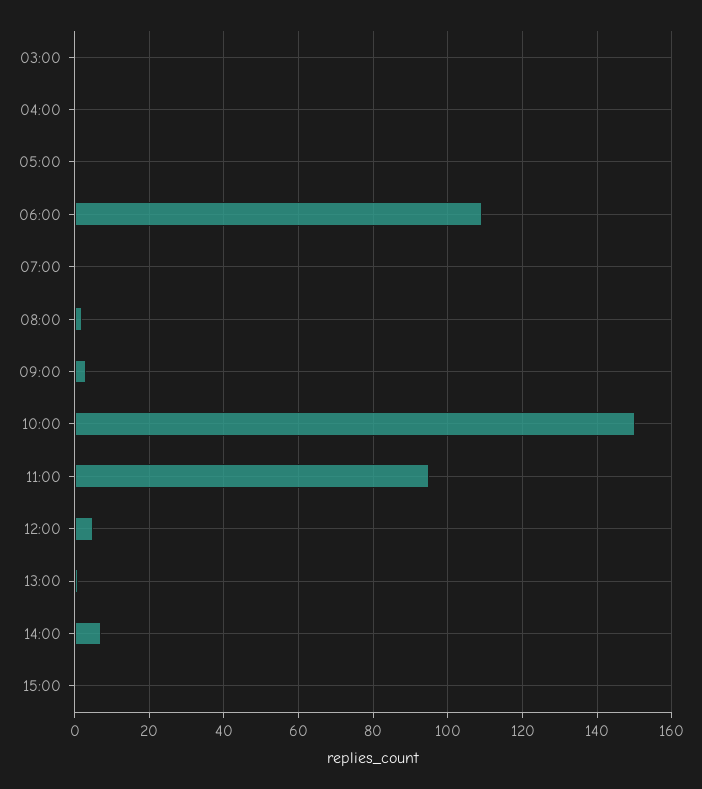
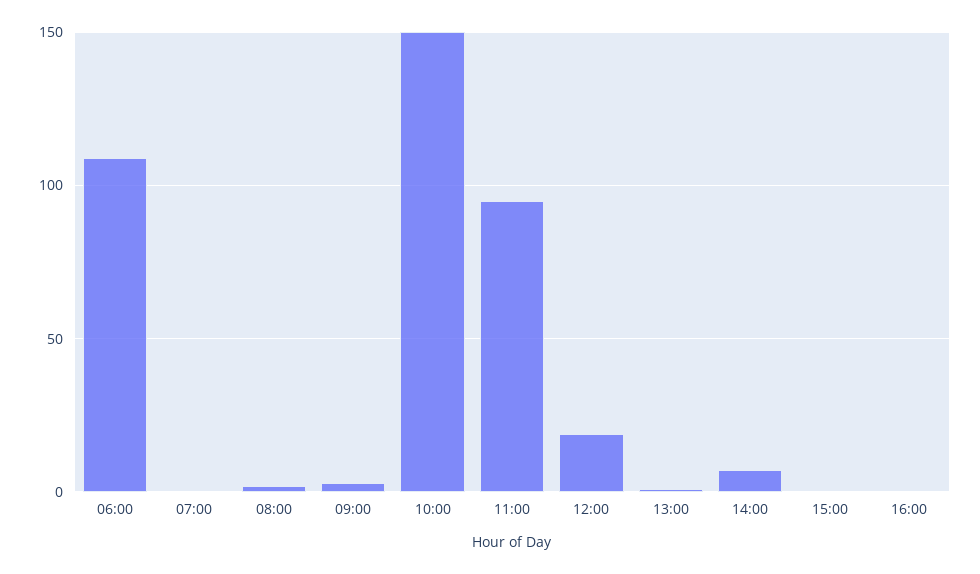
03:00: 0 -> none
04:00: 0 -> none
05:00: 0 -> none
12:00: 5 -> 20
16:00: none -> 0

